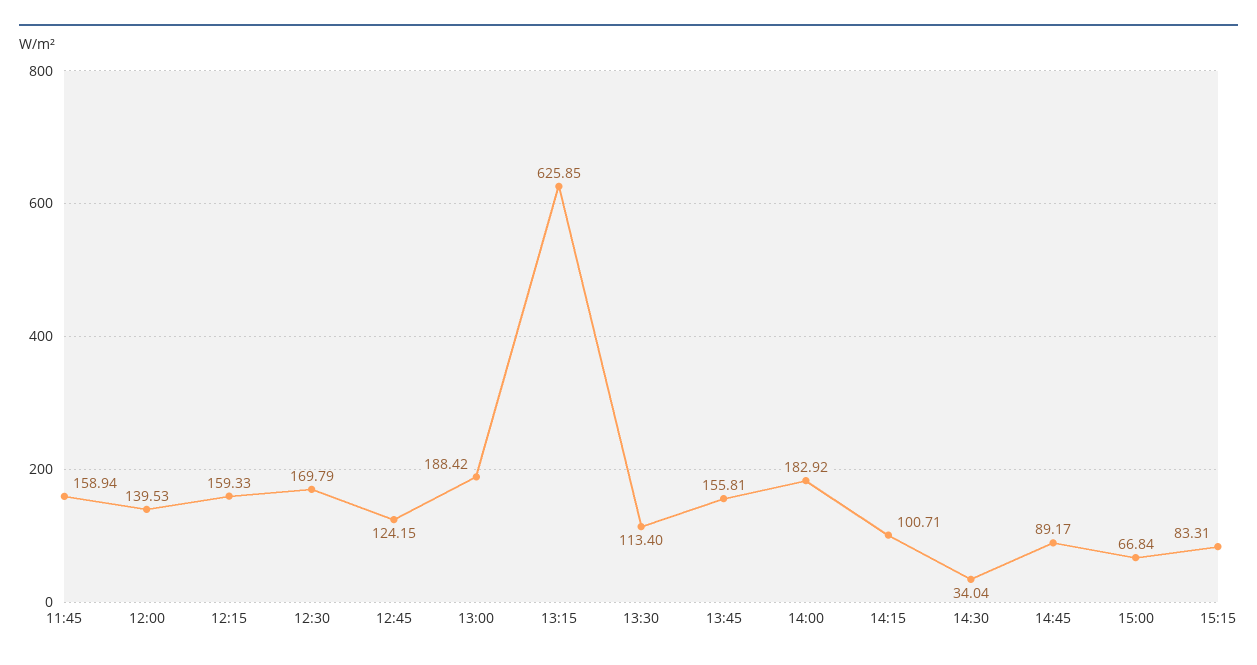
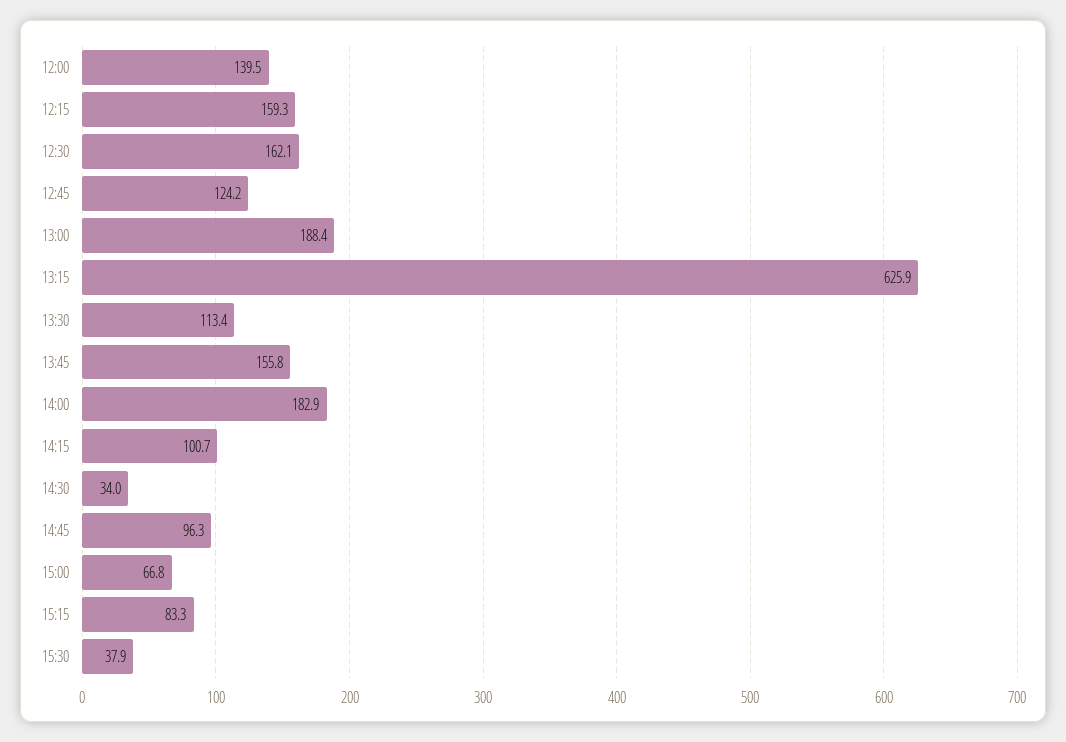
11:45: 158.94 -> none
12:30: 169.79 -> 162.1
14:45: 89.17 -> 96.3
15:30: none -> 37.9

